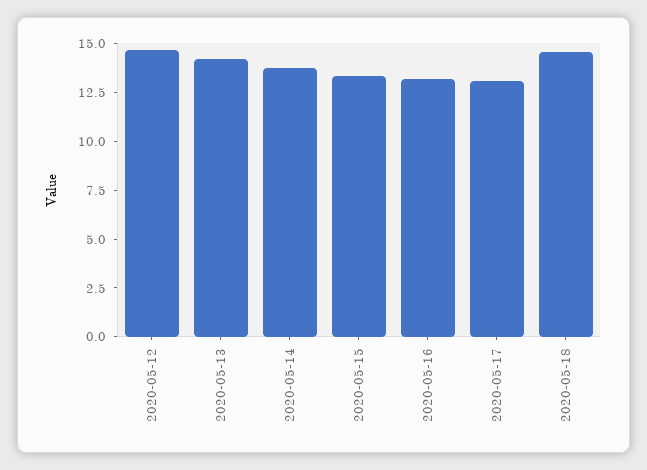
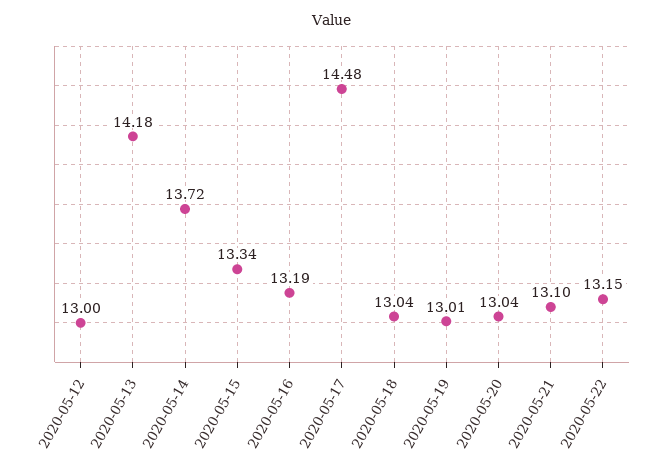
2020-05-12: 14.5 -> 13
2020-05-17: 13 -> 14.48
2020-05-18: 14.5 -> 13.04
2020-05-19: none -> 13.01
2020-05-20: none -> 13.04
2020-05-21: none -> 13.1
2020-05-22: none -> 13.15

